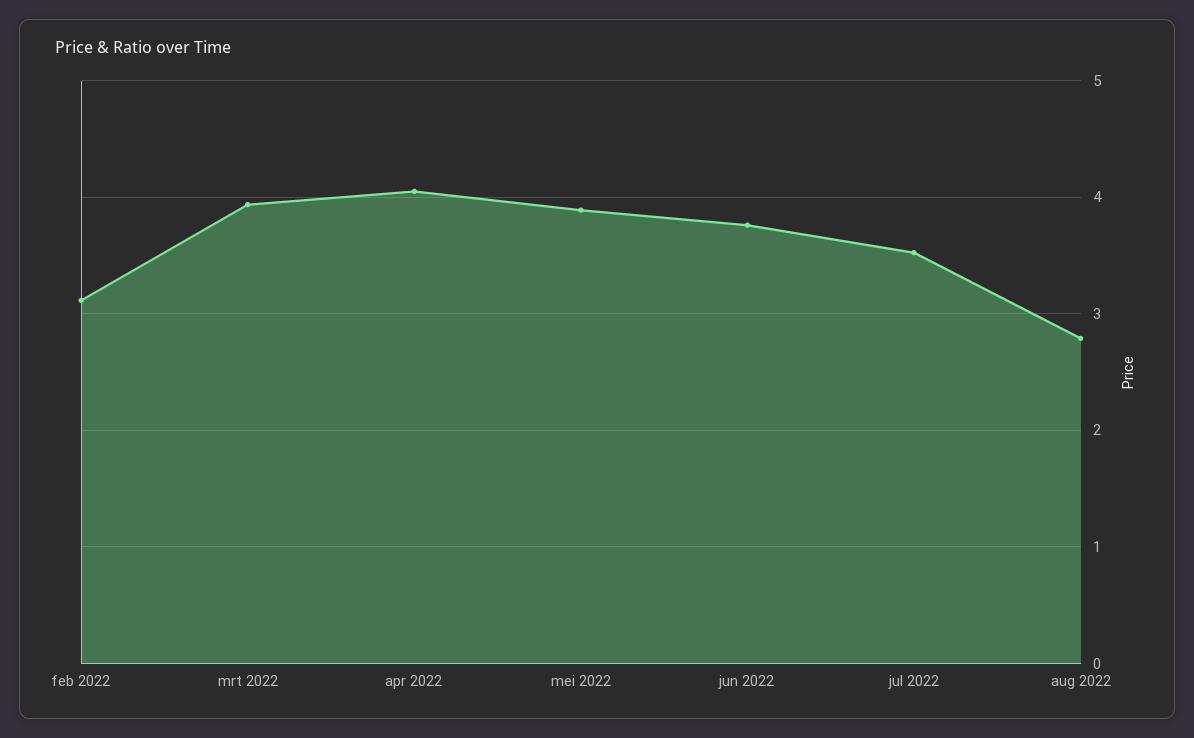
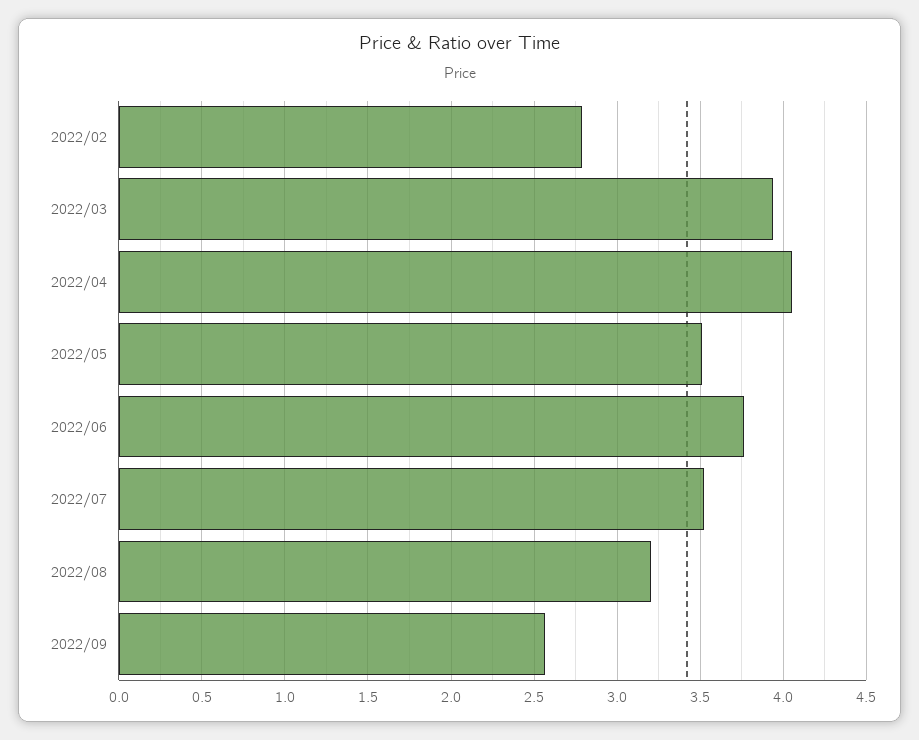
feb 2022: 3.1 -> 2.8
mei 2022: 3.9 -> 3.5
aug 2022: 2.8 -> 3.2
2022/09: none -> 2.55

